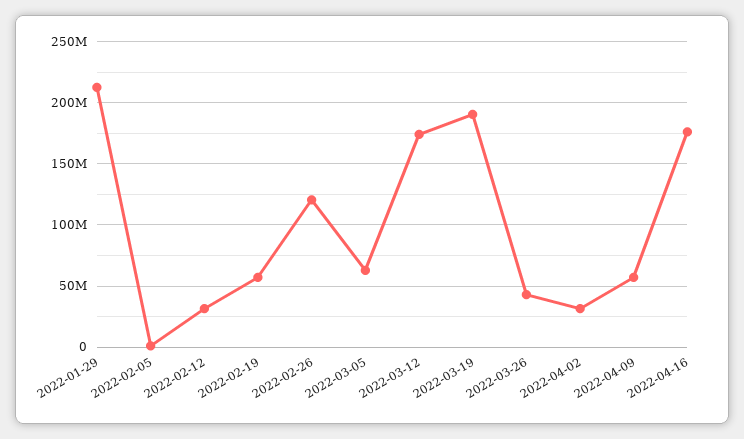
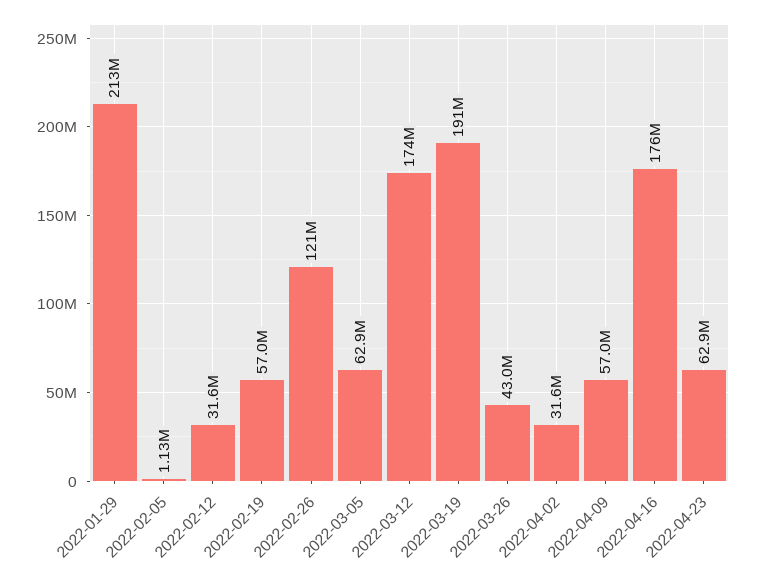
2022-04-23: none -> 62900000

